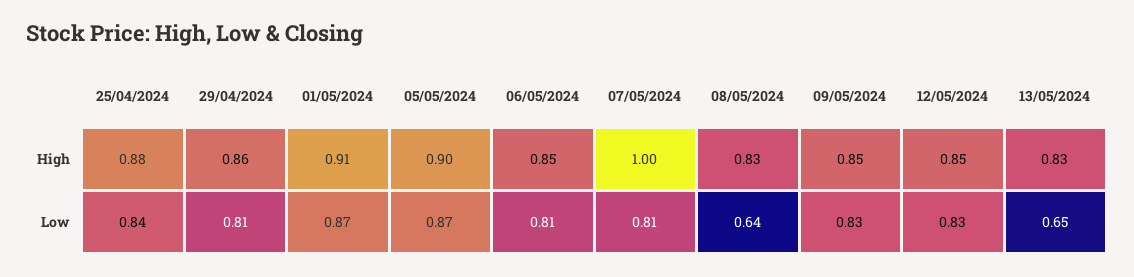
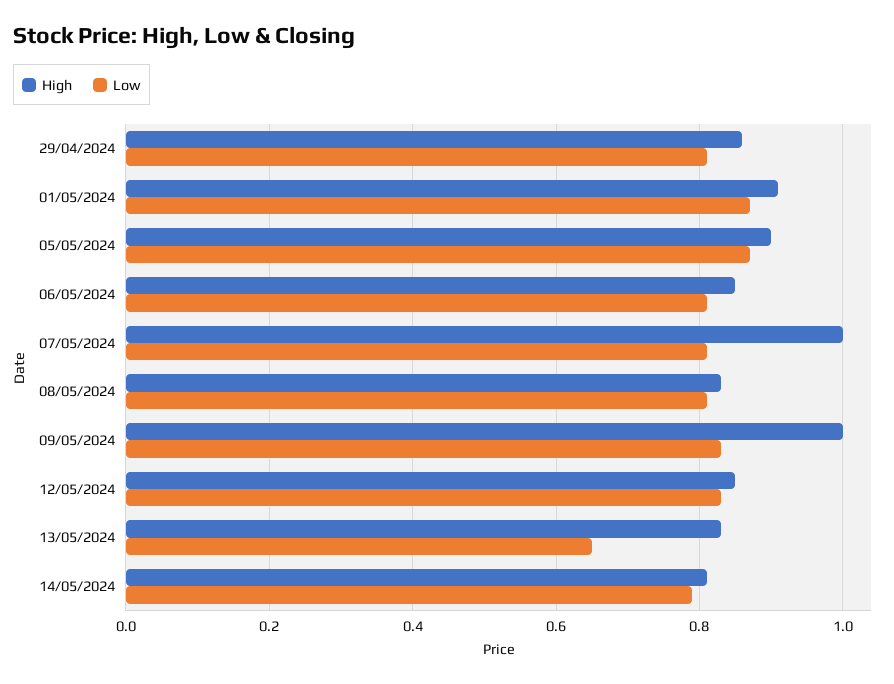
High, 25/04/2024: 0.88 -> none
High, 09/05/2024: 0.85 -> 1
Low, 25/04/2024: 0.84 -> none
Low, 08/05/2024: 0.64 -> 0.8
High, 14/05/2024: none -> 0.8
Low, 14/05/2024: none -> 0.8

